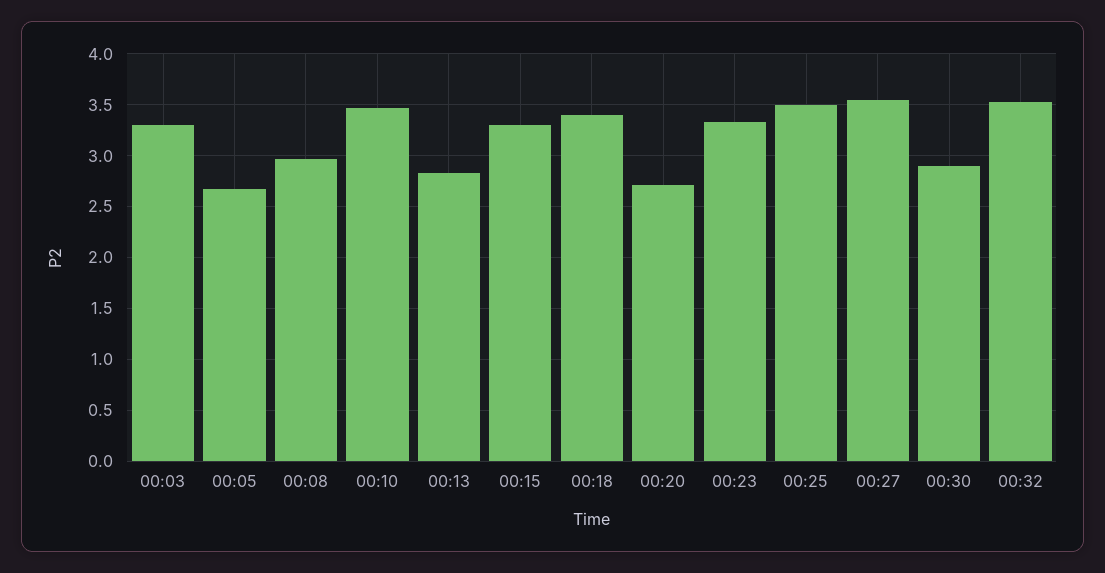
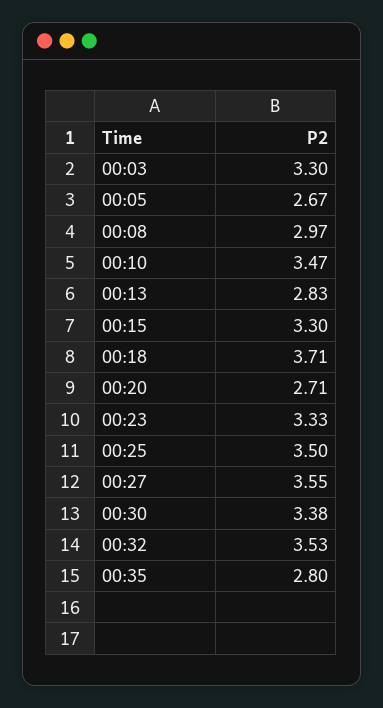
00:18: 3.4 -> 3.71
00:30: 2.9 -> 3.38
00:35: none -> 2.8

